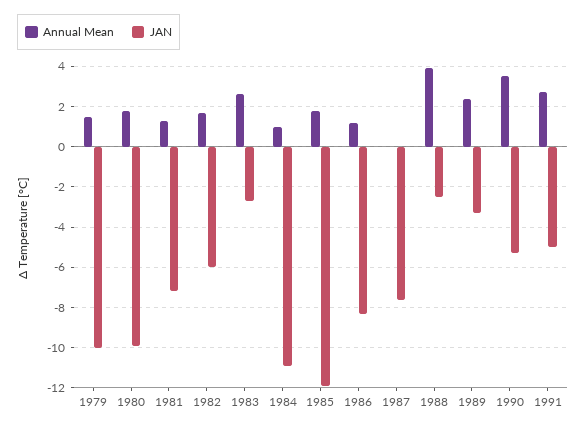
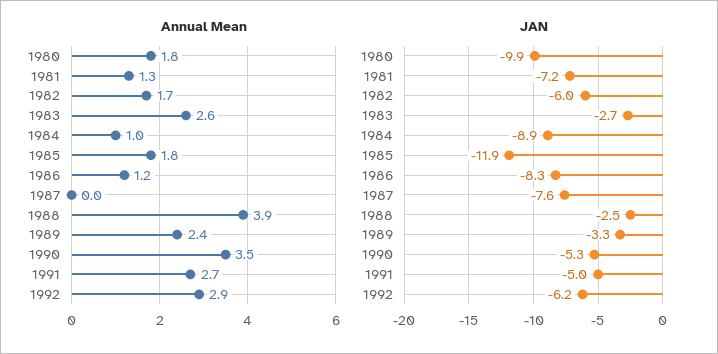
Annual Mean, 1979: 1.5 -> none
JAN, 1979: -10 -> none
JAN, 1984: -11 -> -8.9
Annual Mean, 1992: none -> 2.9
JAN, 1992: none -> -6.2

